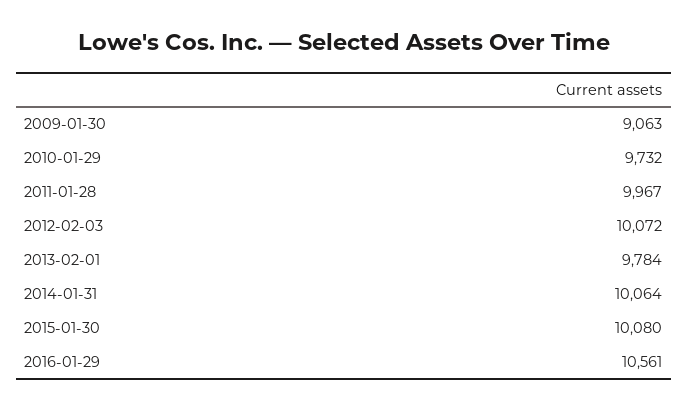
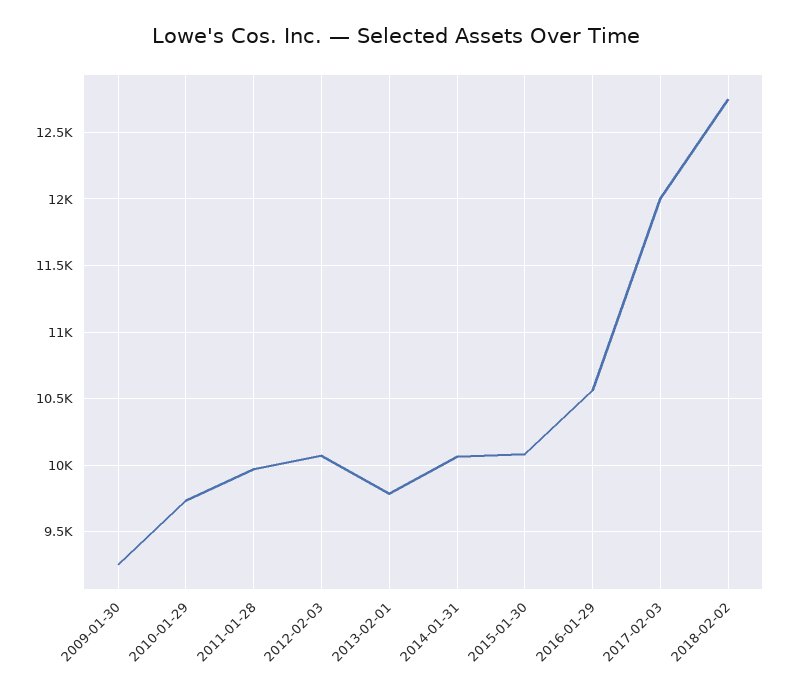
2009-01-30: 9063 -> 9250
2017-02-03: none -> 12000
2018-02-02: none -> 12750

